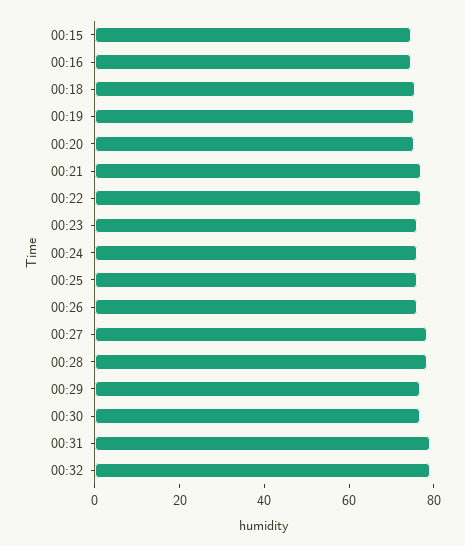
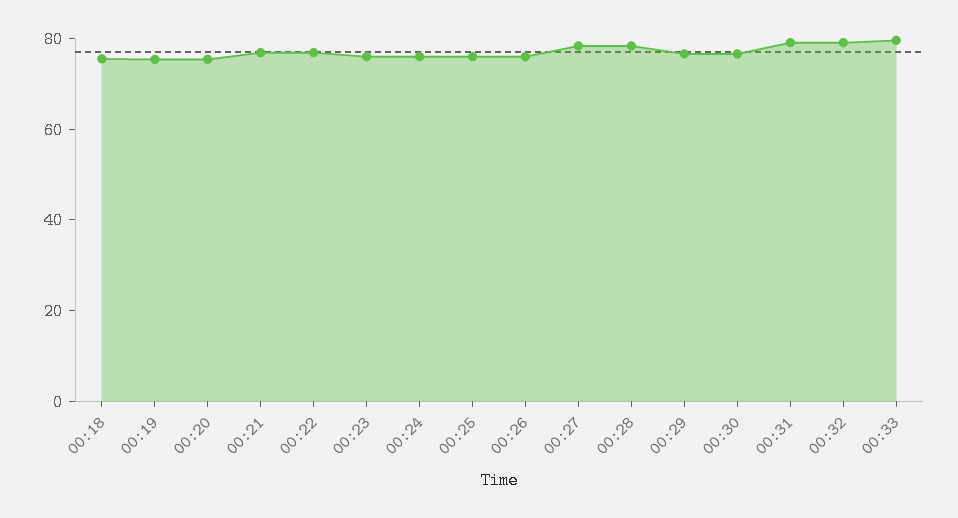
00:15: 75 -> none
00:16: 75 -> none
00:33: none -> 80

